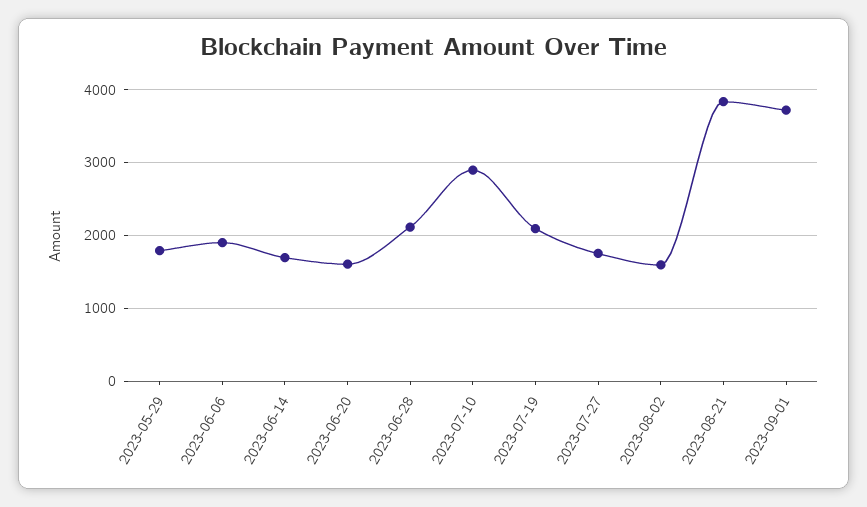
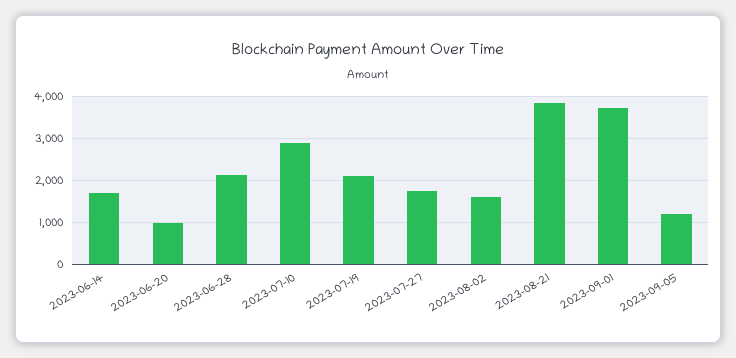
2023-05-29: 1800 -> none
2023-06-06: 1900 -> none
2023-06-20: 1600 -> 1000
2023-09-05: none -> 1200

